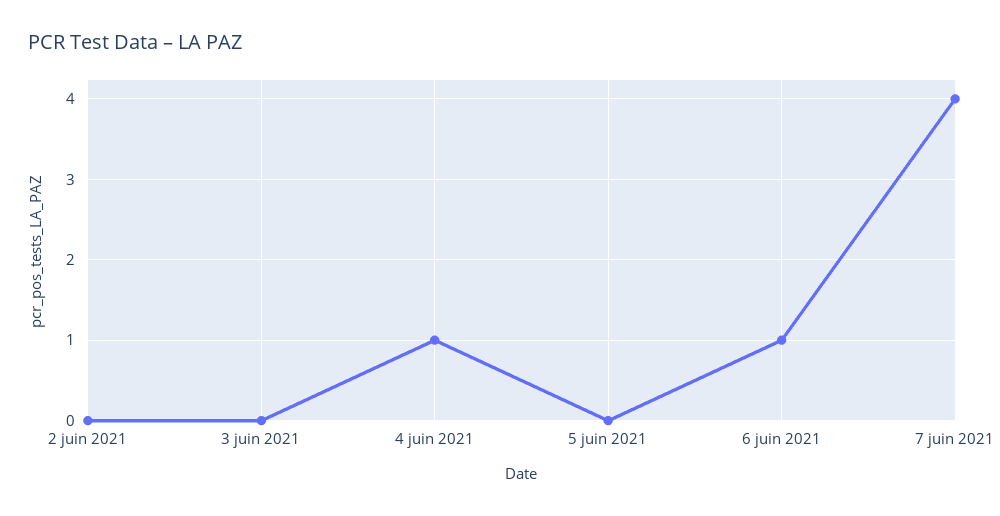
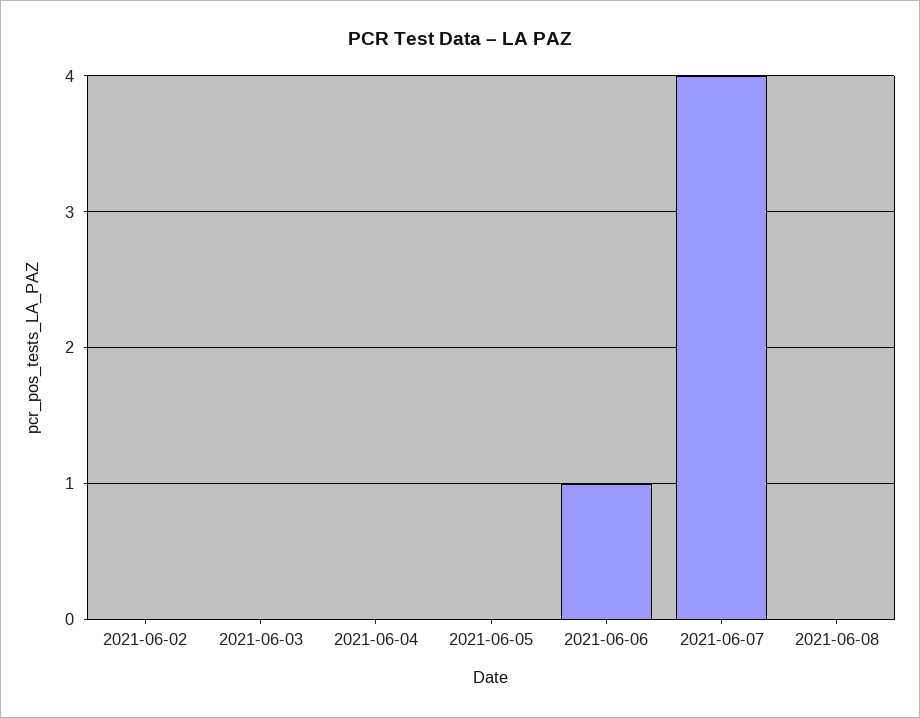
4 juin 2021: 1 -> 0
2021-06-08: none -> 0

